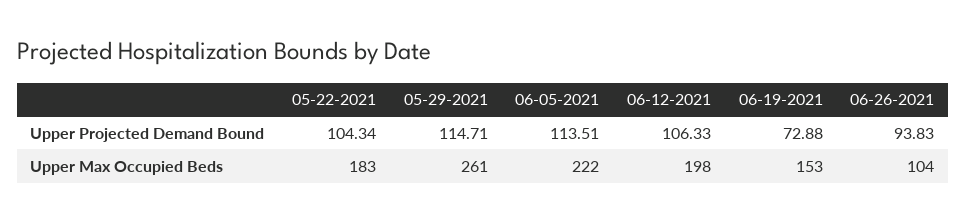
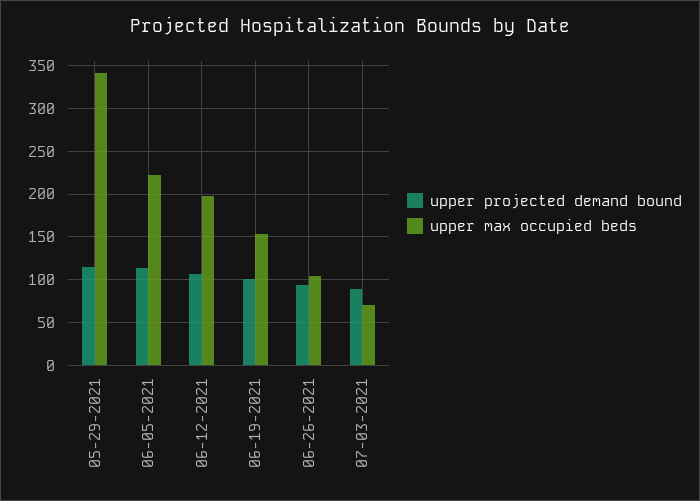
Upper Projected Demand Bound, 05-22-2021: 104.34 -> none
Upper Projected Demand Bound, 06-19-2021: 72.88 -> 100
Upper Max Occupied Beds, 05-22-2021: 183 -> none
Upper Max Occupied Beds, 05-29-2021: 261 -> 340
Upper Projected Demand Bound, 07-03-2021: none -> 90
Upper Max Occupied Beds, 07-03-2021: none -> 70

